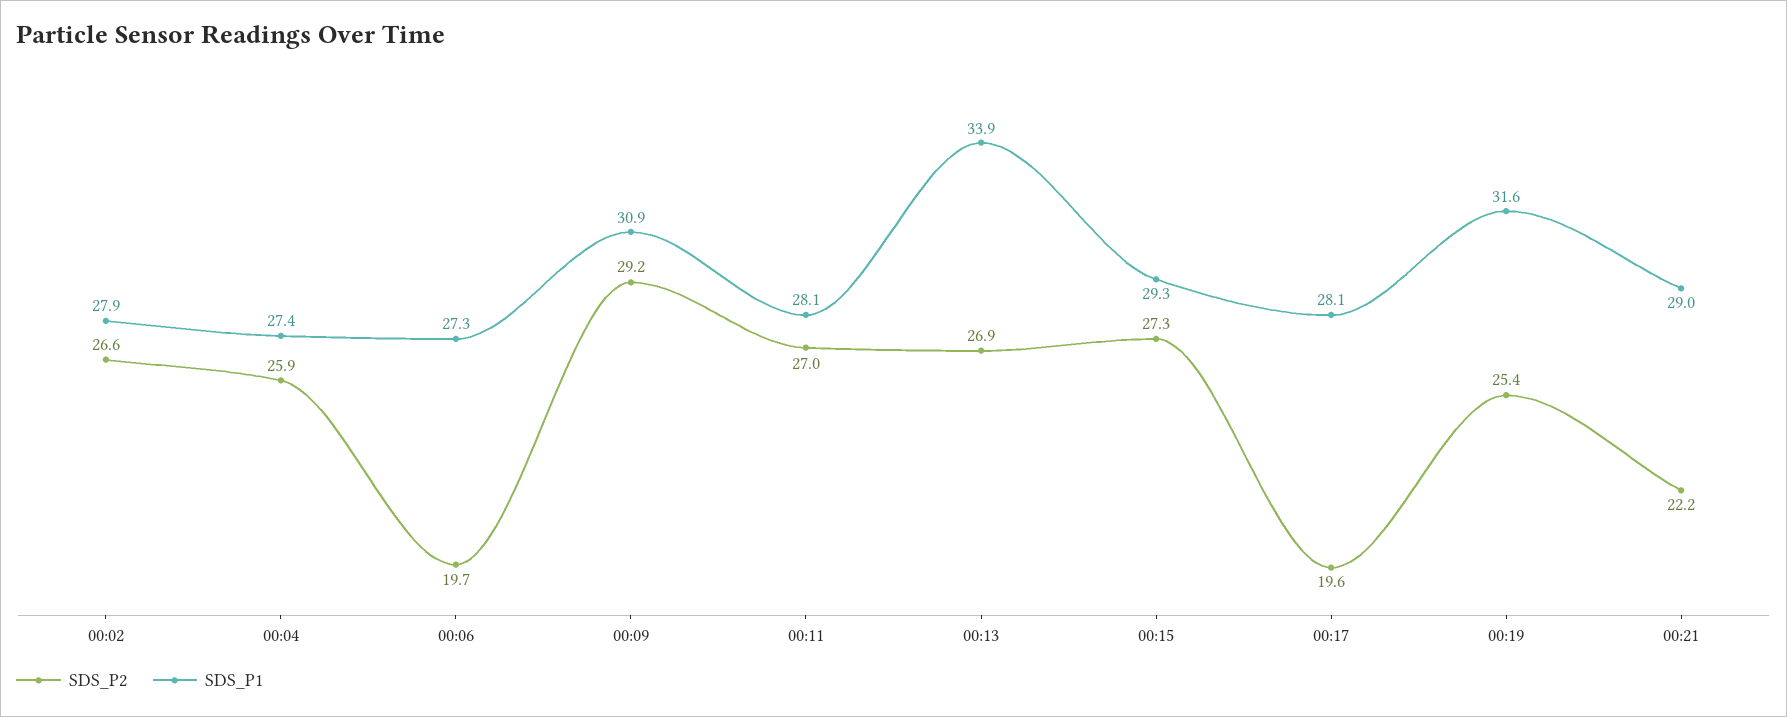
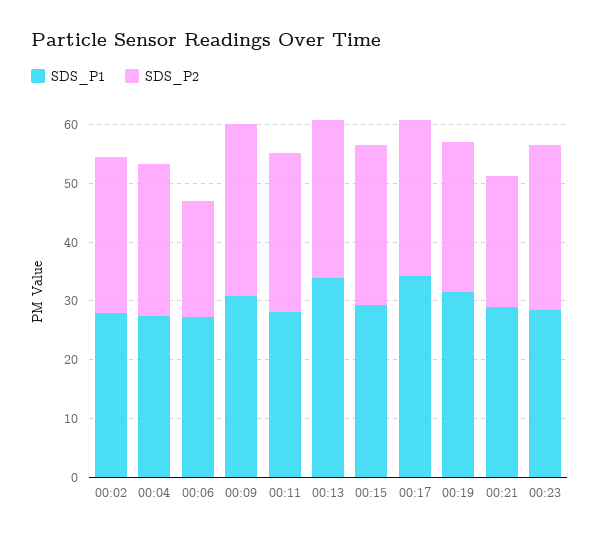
SDS_P2, 00:17: 19.6 -> 26
SDS_P1, 00:17: 28.1 -> 34
SDS_P1, 00:23: none -> 28
SDS_P2, 00:23: none -> 28

